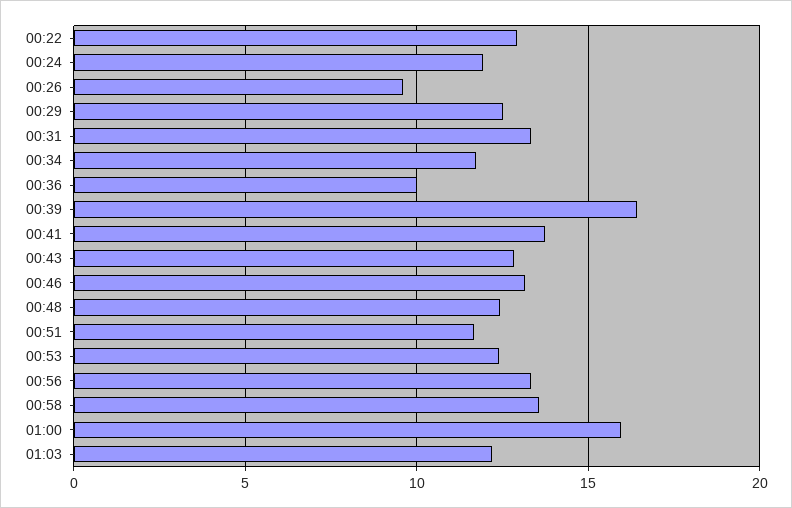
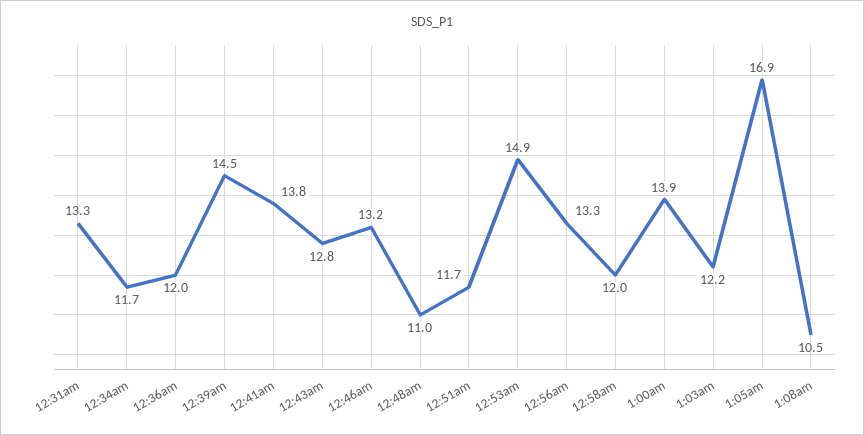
00:22: 13 -> none
00:24: 12 -> none
00:26: 9.5 -> none
00:29: 12.5 -> none
00:36: 10 -> 12
00:39: 16.5 -> 14.5
00:48: 12.5 -> 11
00:53: 12.5 -> 14.9
00:58: 13.5 -> 12
01:00: 16 -> 13.9
1:05am: none -> 16.9
1:08am: none -> 10.5

